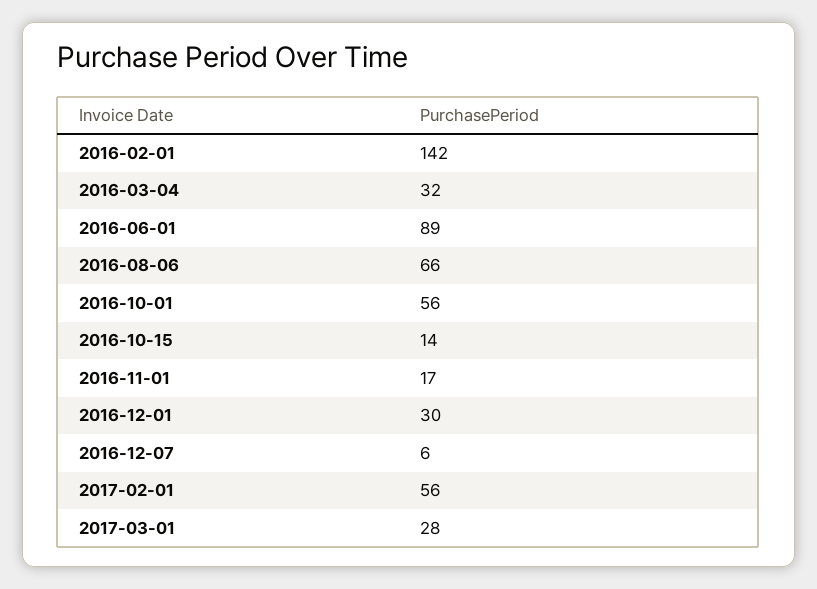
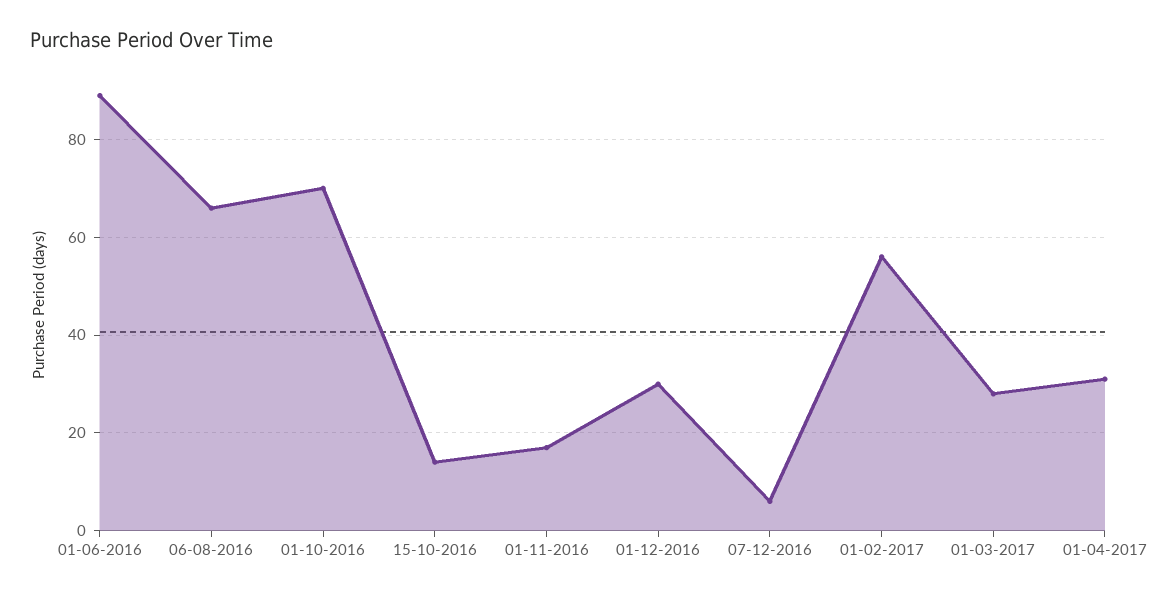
2016-02-01: 142 -> none
2016-03-04: 32 -> none
2016-10-01: 56 -> 70
01-04-2017: none -> 30

